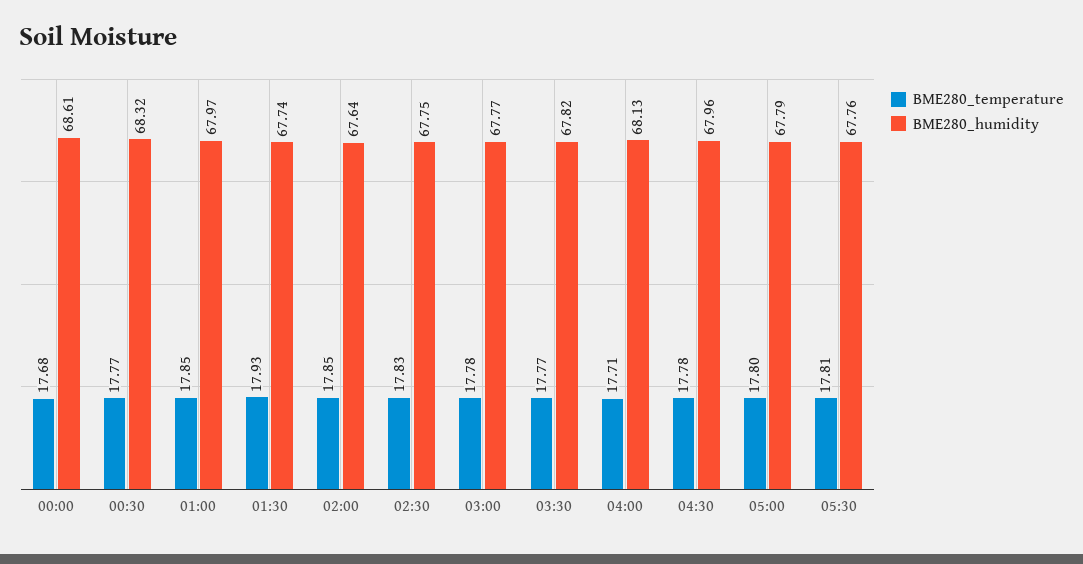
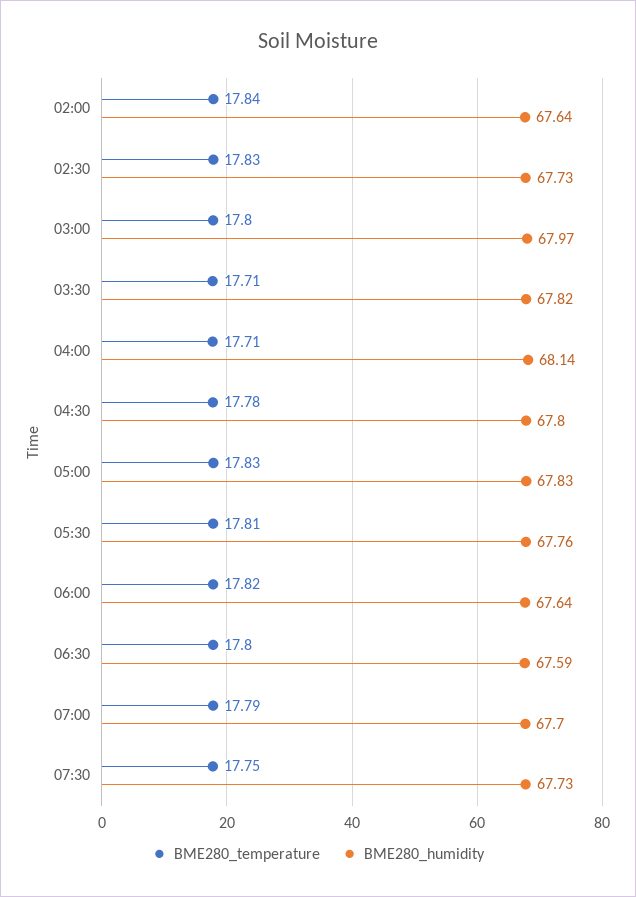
BME280_temperature, 00:00: 17.68 -> none
BME280_humidity, 00:00: 68.61 -> none
BME280_temperature, 00:30: 17.77 -> none
BME280_humidity, 00:30: 68.32 -> none
BME280_temperature, 01:00: 17.85 -> none
BME280_humidity, 01:00: 67.97 -> none
BME280_temperature, 01:30: 17.93 -> none
BME280_humidity, 01:30: 67.74 -> none
BME280_temperature, 02:00: 17.85 -> 17.84
BME280_humidity, 02:30: 67.75 -> 67.73
BME280_temperature, 03:00: 17.78 -> 17.8
BME280_humidity, 03:00: 67.77 -> 67.97
BME280_temperature, 03:30: 17.77 -> 17.71
BME280_humidity, 04:00: 68.13 -> 68.14
BME280_humidity, 04:30: 67.96 -> 67.8
BME280_temperature, 05:00: 17.8 -> 17.83
BME280_humidity, 05:00: 67.79 -> 67.83
BME280_temperature, 06:00: none -> 17.82
BME280_humidity, 06:00: none -> 67.64
BME280_temperature, 06:30: none -> 17.8
BME280_humidity, 06:30: none -> 67.59
BME280_temperature, 07:00: none -> 17.79
BME280_humidity, 07:00: none -> 67.7
BME280_temperature, 07:30: none -> 17.75
BME280_humidity, 07:30: none -> 67.73

